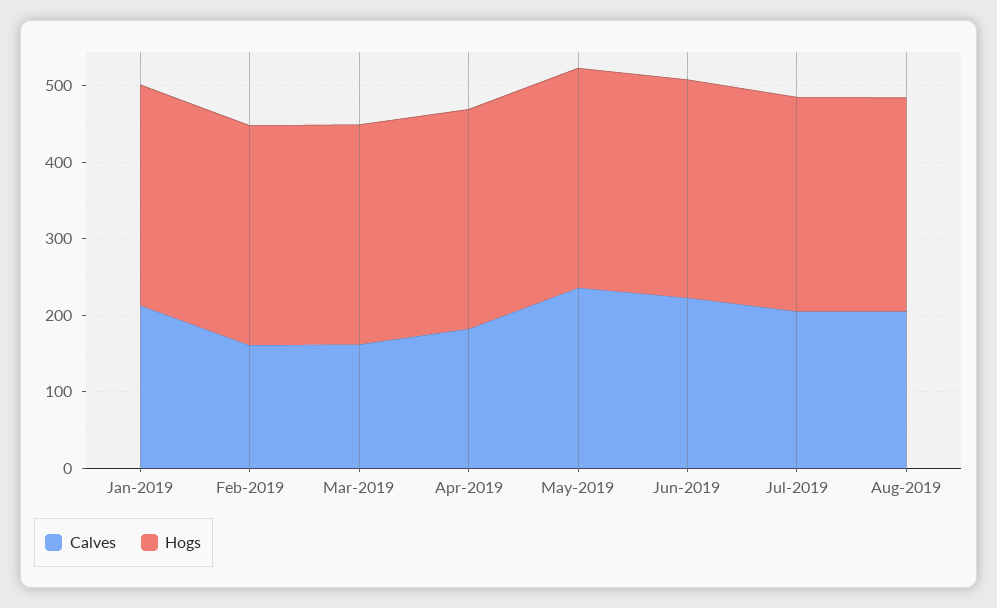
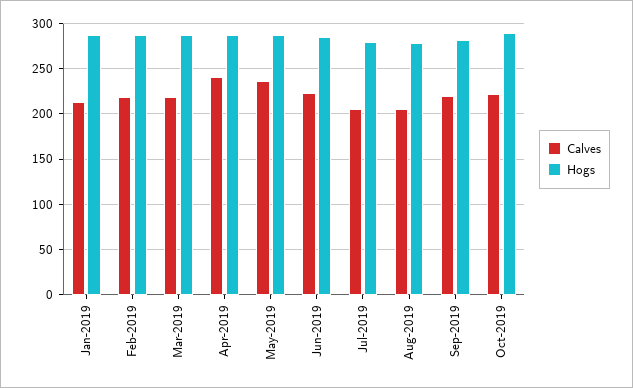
Calves, Feb-2019: 160 -> 220
Calves, Mar-2019: 160 -> 220
Calves, Apr-2019: 180 -> 240
Calves, Sep-2019: none -> 220
Hogs, Sep-2019: none -> 280
Calves, Oct-2019: none -> 220
Hogs, Oct-2019: none -> 290

